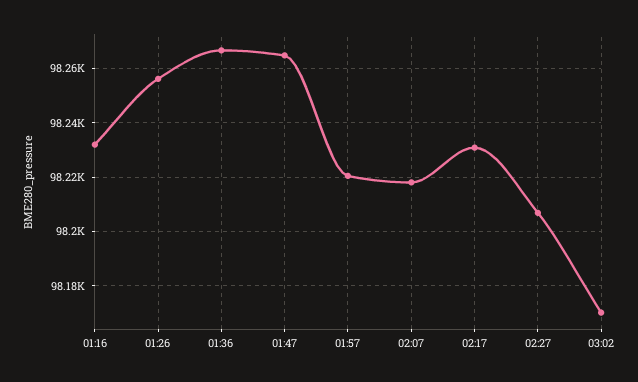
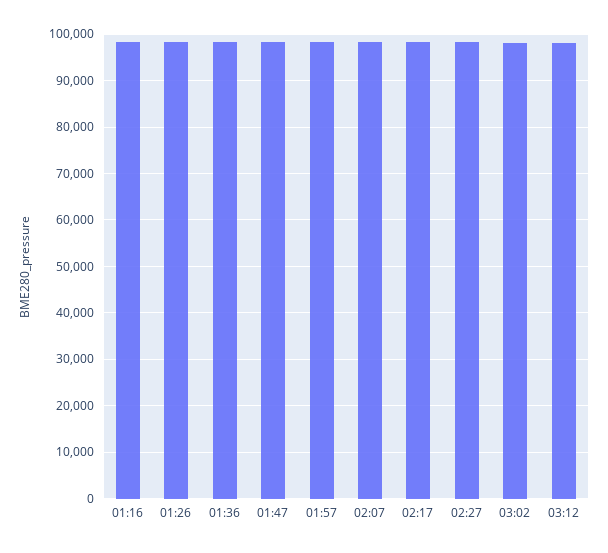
03:12: none -> 98000

